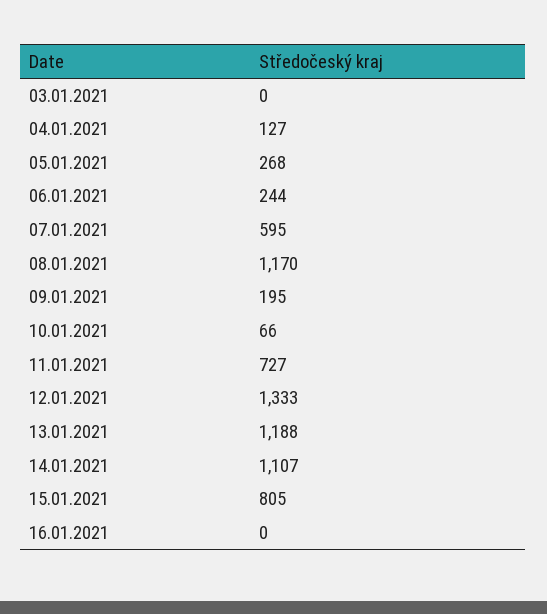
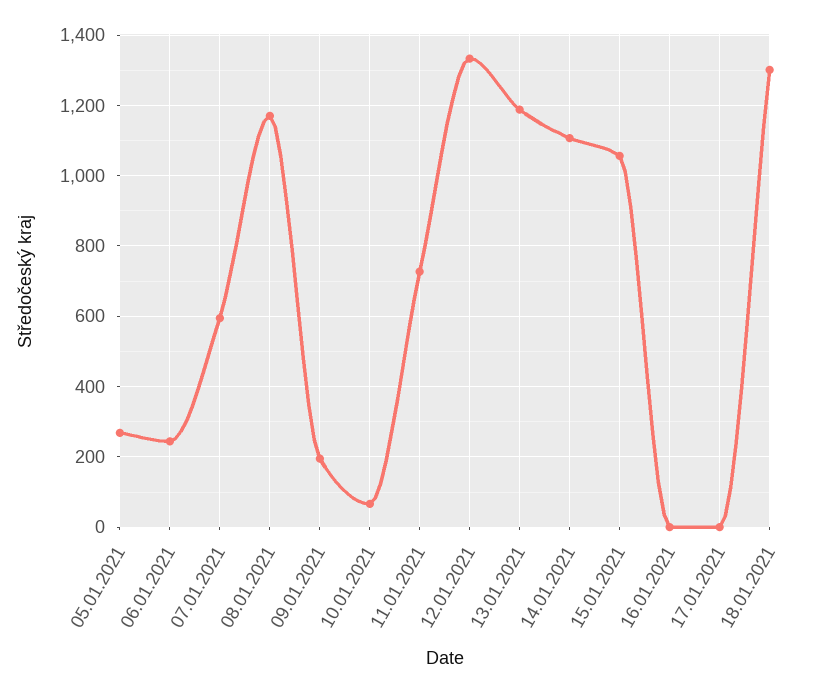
03.01.2021: 0 -> none
04.01.2021: 127 -> none
15.01.2021: 805 -> 1060
17.01.2021: none -> 0
18.01.2021: none -> 1300

